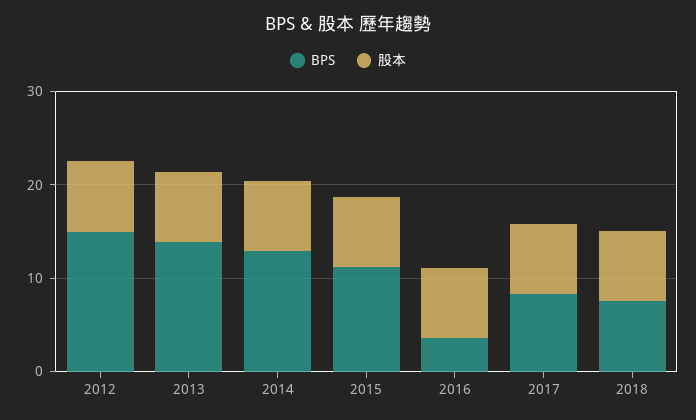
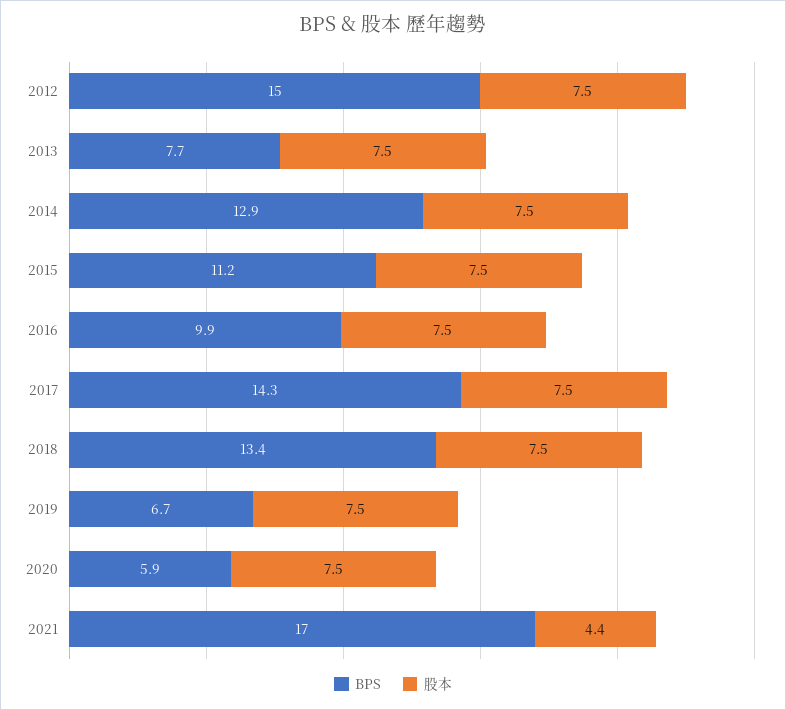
BPS, 2013: 14 -> 7.7
BPS, 2016: 4 -> 9.9
BPS, 2017: 8 -> 14.3
BPS, 2018: 8 -> 13.4
BPS, 2019: none -> 6.7
股本, 2019: none -> 7.5
BPS, 2020: none -> 5.9
股本, 2020: none -> 7.5
BPS, 2021: none -> 17
股本, 2021: none -> 4.4

